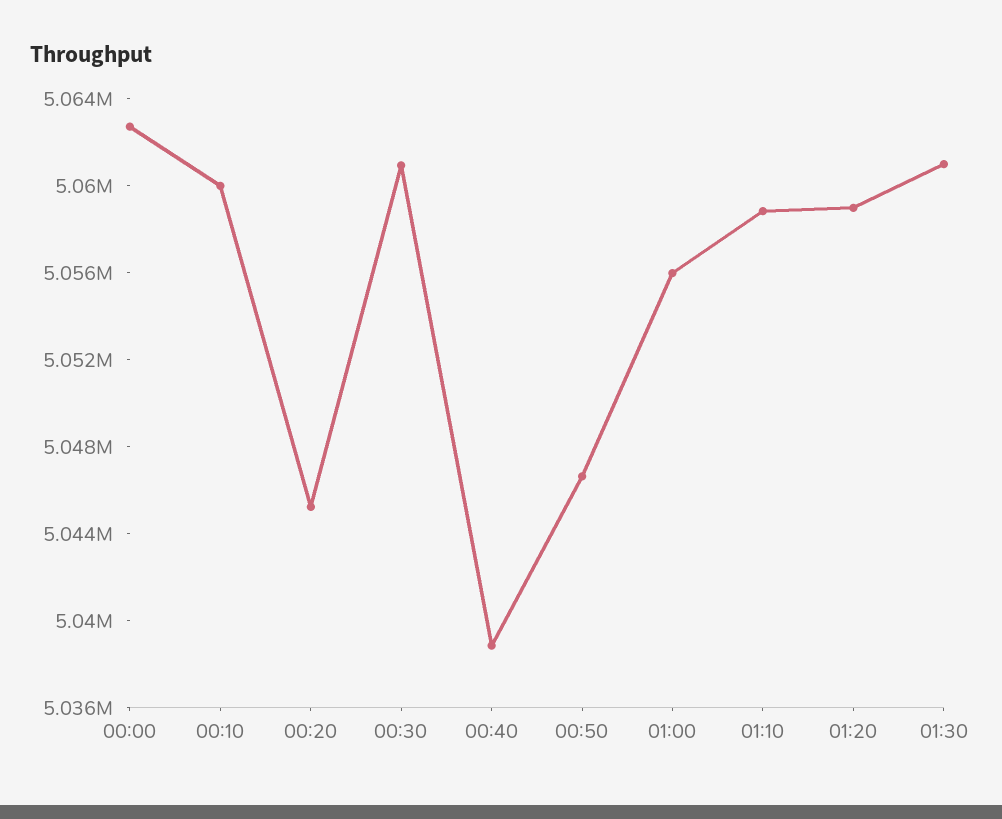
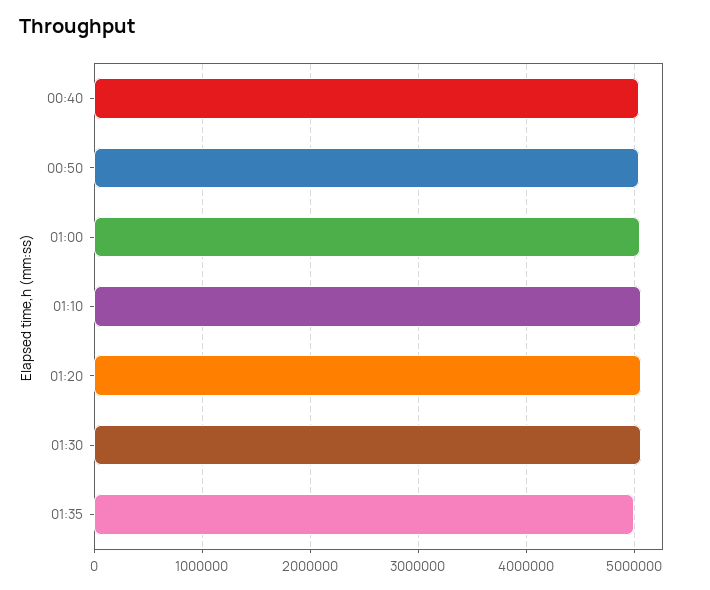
00:00: 5063000 -> none
00:10: 5060000 -> none
00:20: 5045000 -> none
00:30: 5061000 -> none
01:35: none -> 5000000

